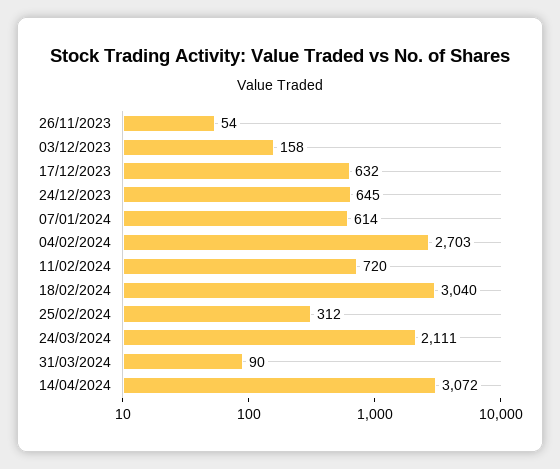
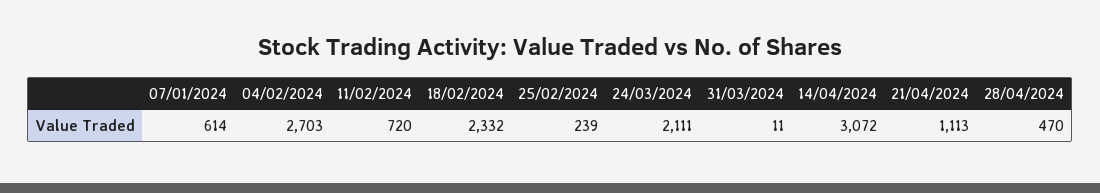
26/11/2023: 54 -> none
03/12/2023: 158 -> none
17/12/2023: 632 -> none
24/12/2023: 645 -> none
18/02/2024: 3040 -> 2332
25/02/2024: 312 -> 239
31/03/2024: 90 -> 11
21/04/2024: none -> 1113
28/04/2024: none -> 470

